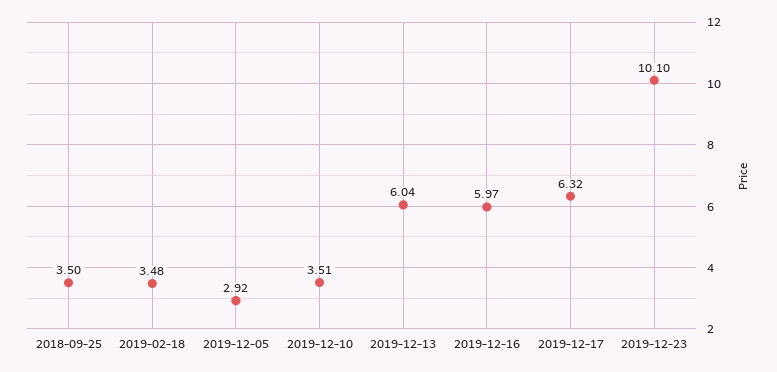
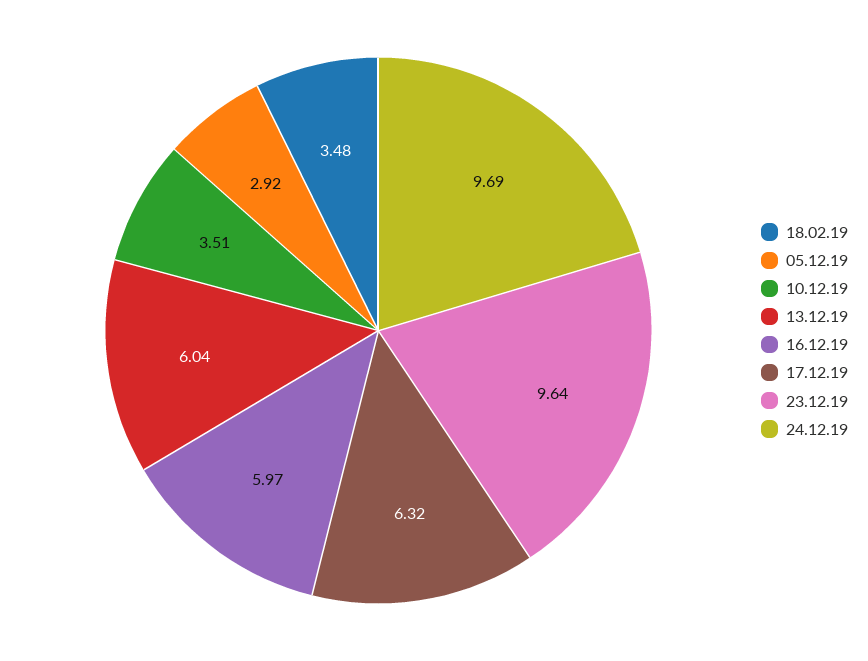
2018-09-25: 3.5 -> none
2019-12-23: 10.1 -> 9.64
24.12.19: none -> 9.69

